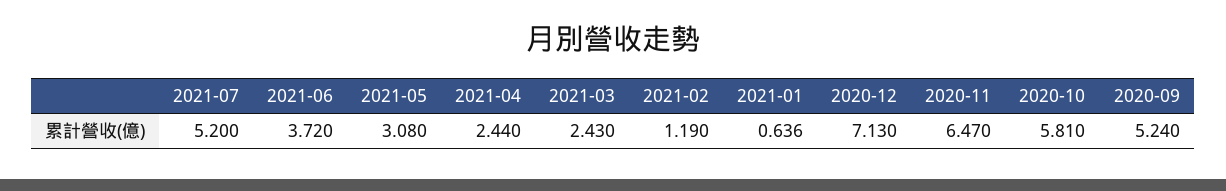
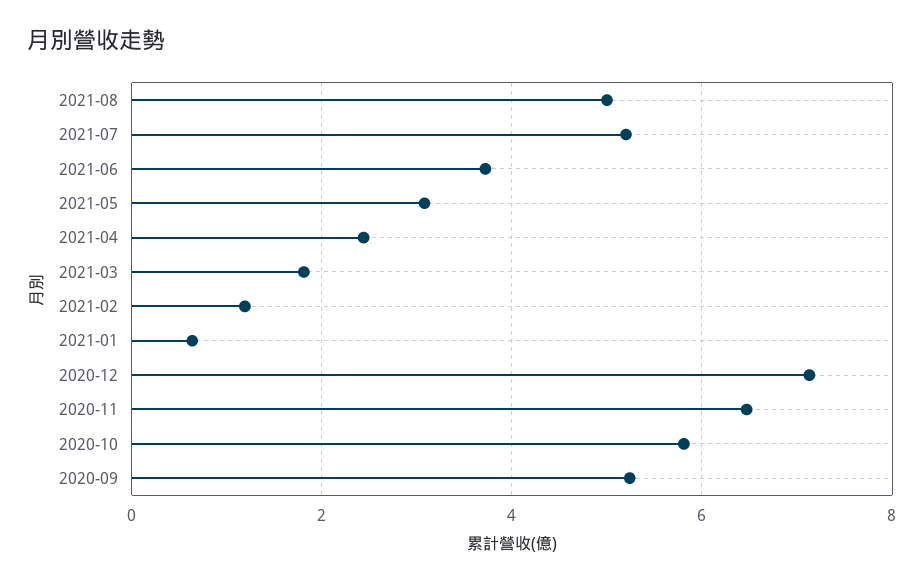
2021-03: 2.43 -> 1.8
2021-08: none -> 5

